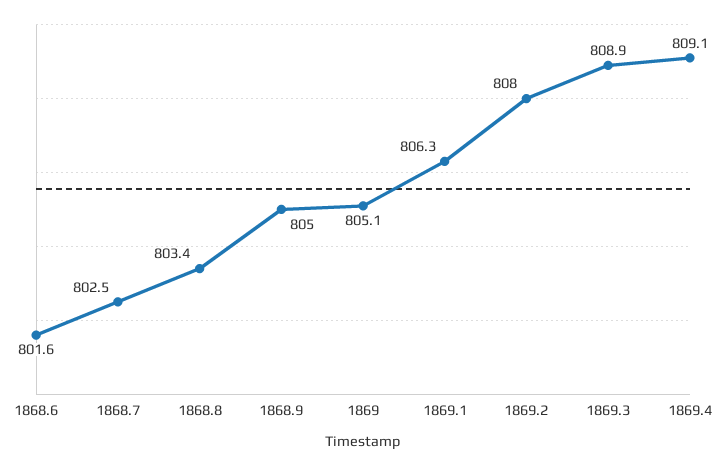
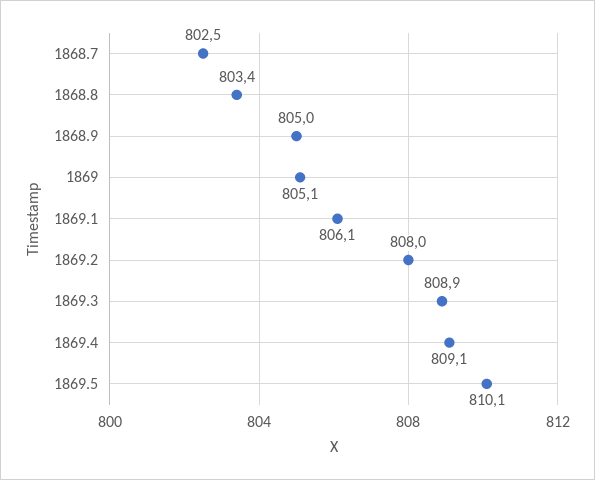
1868.6: 801.6 -> none
1869.1: 806.3 -> 806.1
1869.5: none -> 810.1

